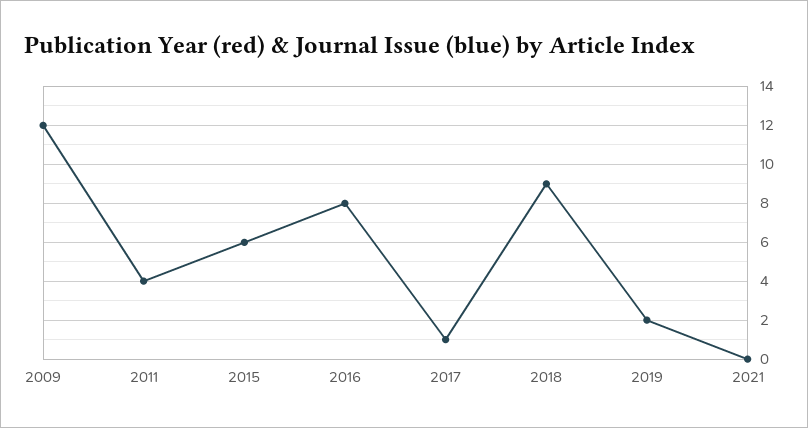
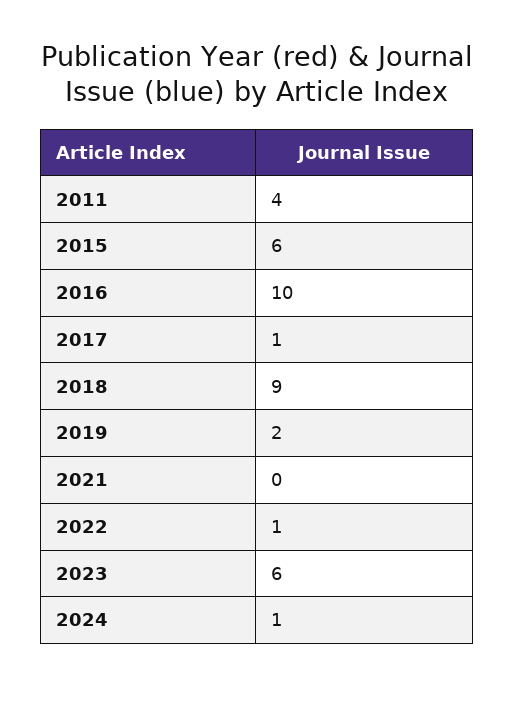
2009: 12 -> none
2016: 8 -> 10
2022: none -> 1
2023: none -> 6
2024: none -> 1

